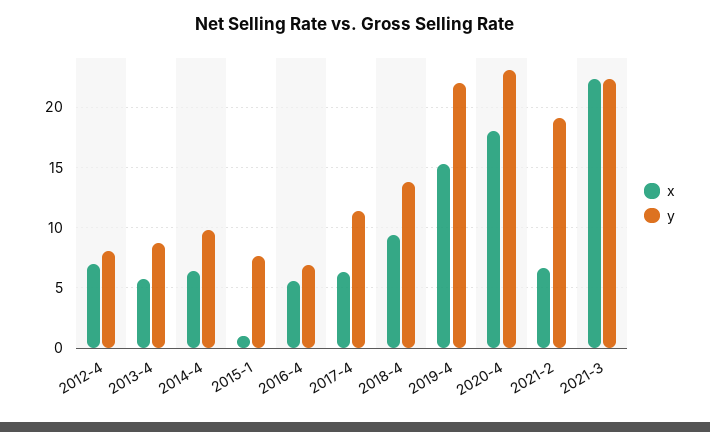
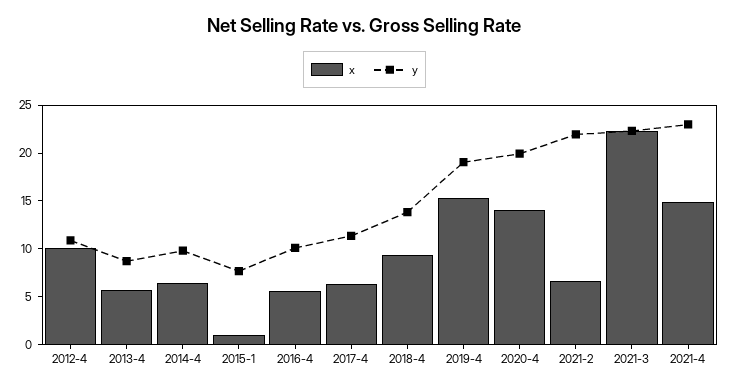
x, 2012-4: 7 -> 10
y, 2012-4: 8 -> 11
y, 2016-4: 7 -> 10
y, 2019-4: 22 -> 19
x, 2020-4: 18 -> 14
y, 2020-4: 23 -> 20
y, 2021-2: 19 -> 22
x, 2021-4: none -> 15
y, 2021-4: none -> 23

